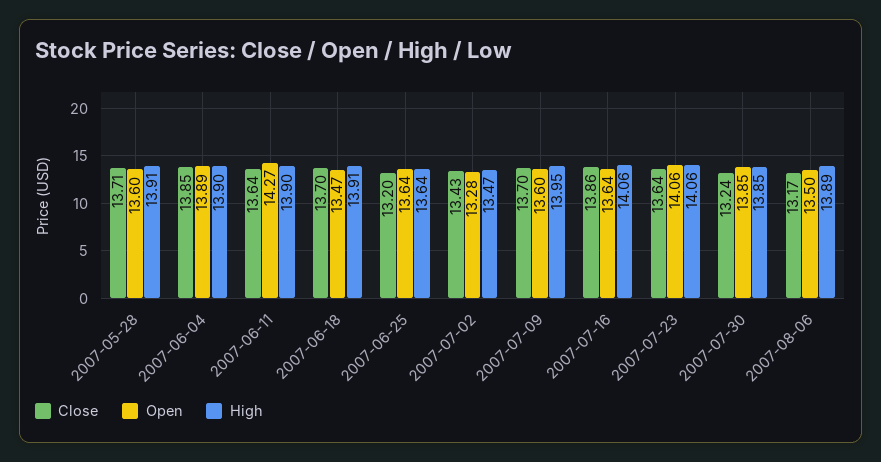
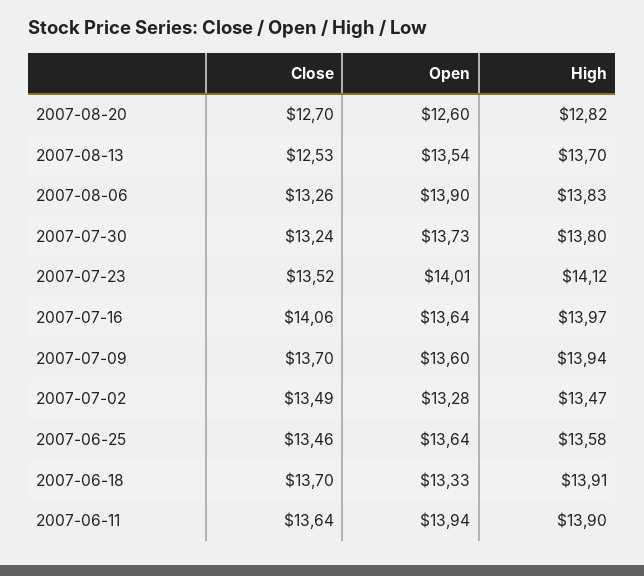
Close, 2007-05-28: 13.71 -> none
Open, 2007-05-28: 13.6 -> none
High, 2007-05-28: 13.91 -> none
Close, 2007-06-04: 13.85 -> none
Open, 2007-06-04: 13.89 -> none
High, 2007-06-04: 13.9 -> none
Open, 2007-06-11: 14.27 -> 13.94
Open, 2007-06-18: 13.47 -> 13.33
Close, 2007-06-25: 13.2 -> 13.46
High, 2007-06-25: 13.64 -> 13.58
Close, 2007-07-02: 13.43 -> 13.49
High, 2007-07-09: 13.95 -> 13.94
Close, 2007-07-16: 13.86 -> 14.06
High, 2007-07-16: 14.06 -> 13.97
Close, 2007-07-23: 13.64 -> 13.52
Open, 2007-07-23: 14.06 -> 14.01
High, 2007-07-23: 14.06 -> 14.12
Open, 2007-07-30: 13.85 -> 13.73
High, 2007-07-30: 13.85 -> 13.8
Close, 2007-08-06: 13.17 -> 13.26
Open, 2007-08-06: 13.5 -> 13.9
High, 2007-08-06: 13.89 -> 13.83
Close, 2007-08-20: none -> 12.7
Open, 2007-08-20: none -> 12.6
High, 2007-08-20: none -> 12.82
Close, 2007-08-13: none -> 12.53
Open, 2007-08-13: none -> 13.54
High, 2007-08-13: none -> 13.7

